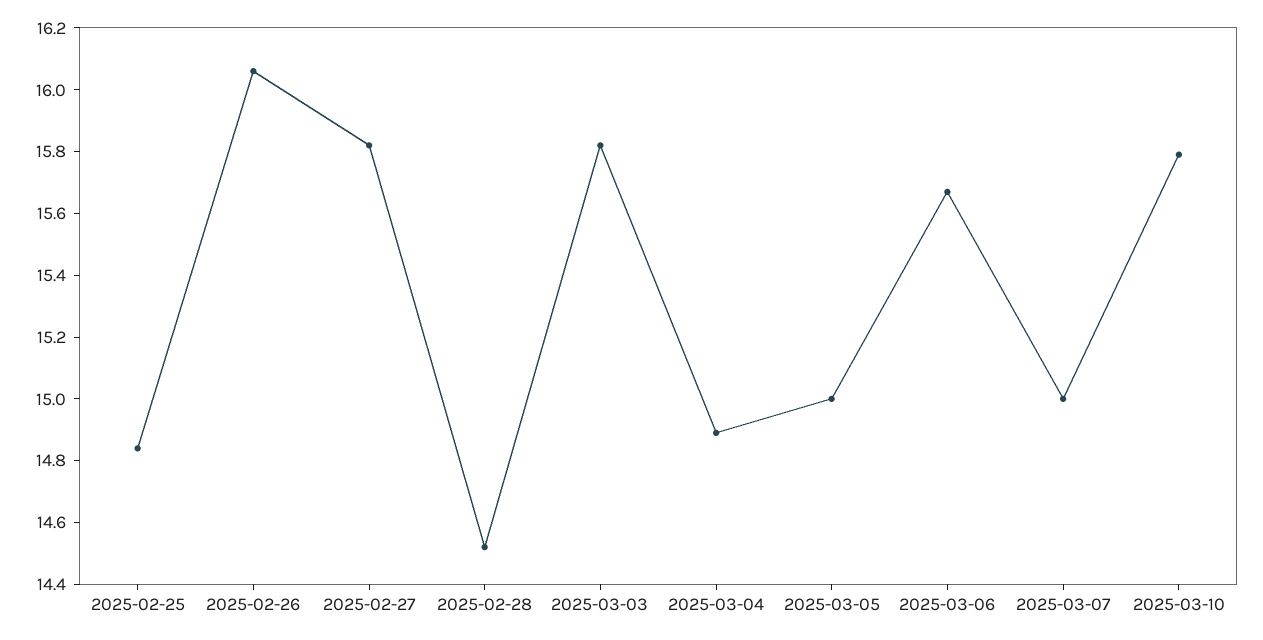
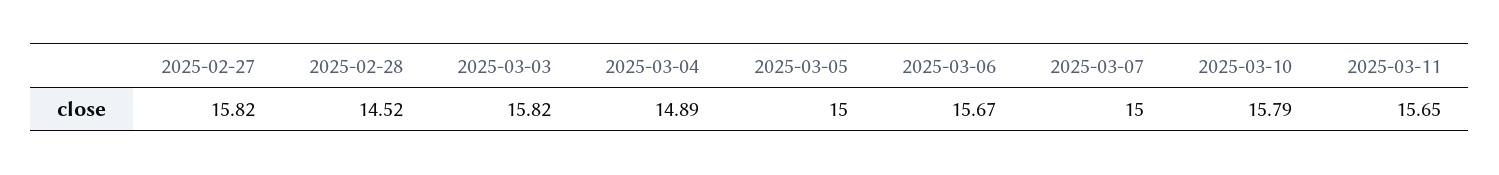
2025-02-25: 14.85 -> none
2025-02-26: 16.05 -> none
2025-03-11: none -> 15.65

